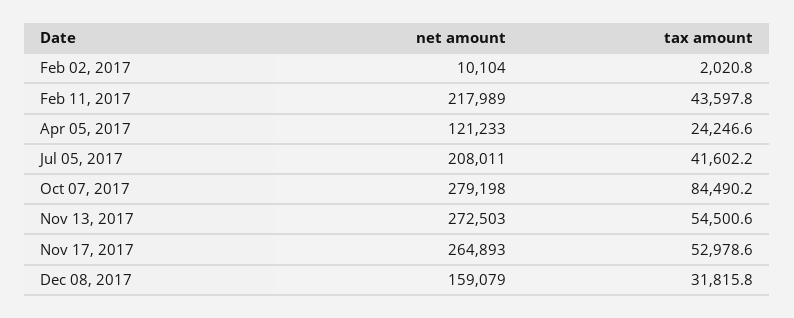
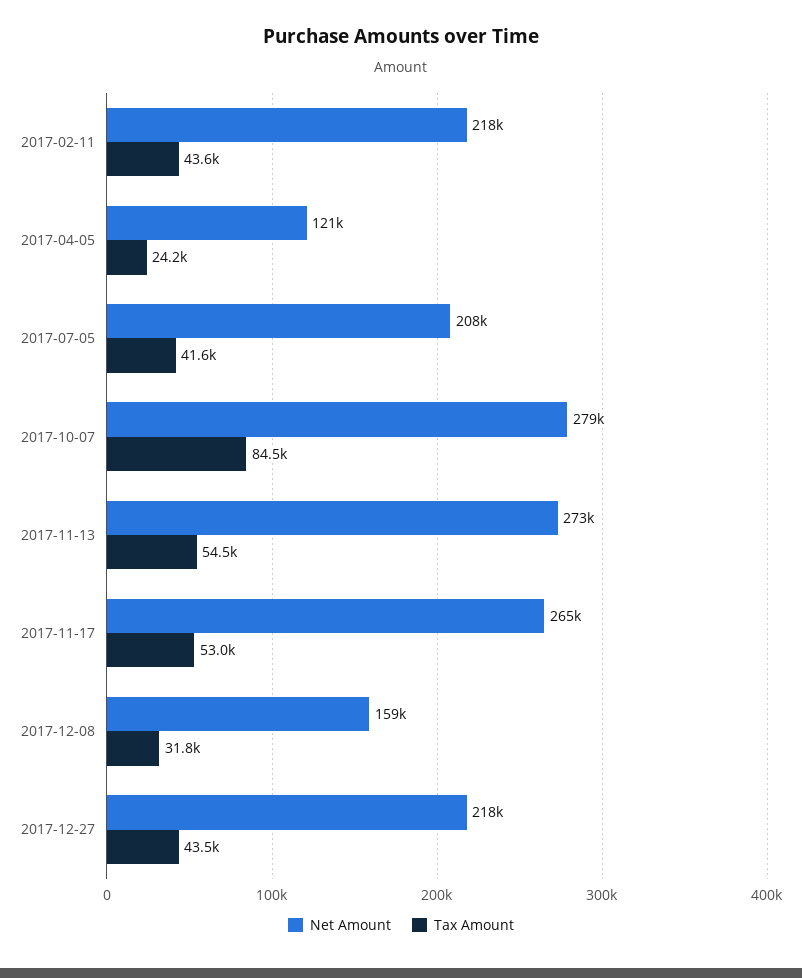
net amount, Feb 02, 2017: 10104 -> none
tax amount, Feb 02, 2017: 2020.8 -> none
net amount, 2017-12-27: none -> 218000
tax amount, 2017-12-27: none -> 43500

